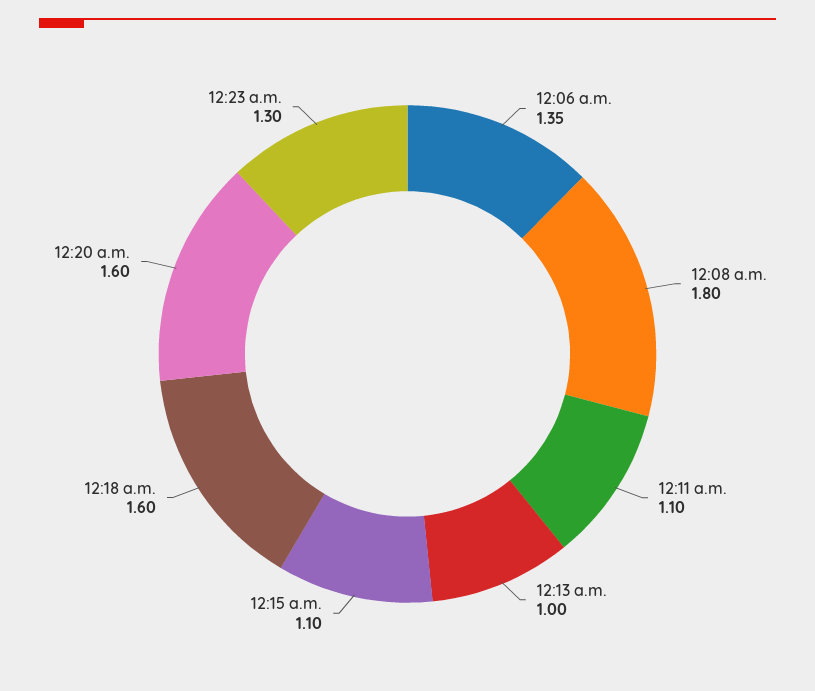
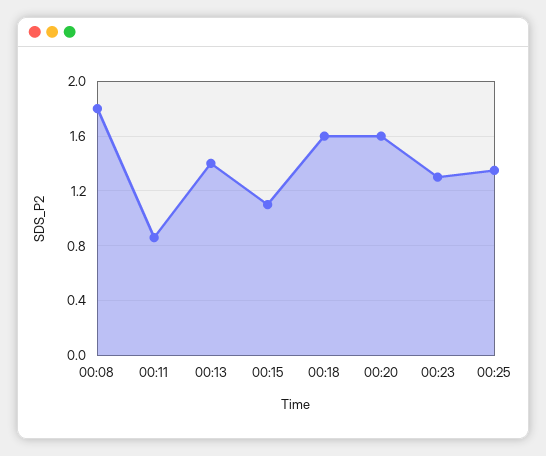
12:06 a.m.: 1.35 -> none
12:11 a.m.: 1.1 -> 0.85
12:13 a.m.: 1 -> 1.4
00:25: none -> 1.35

